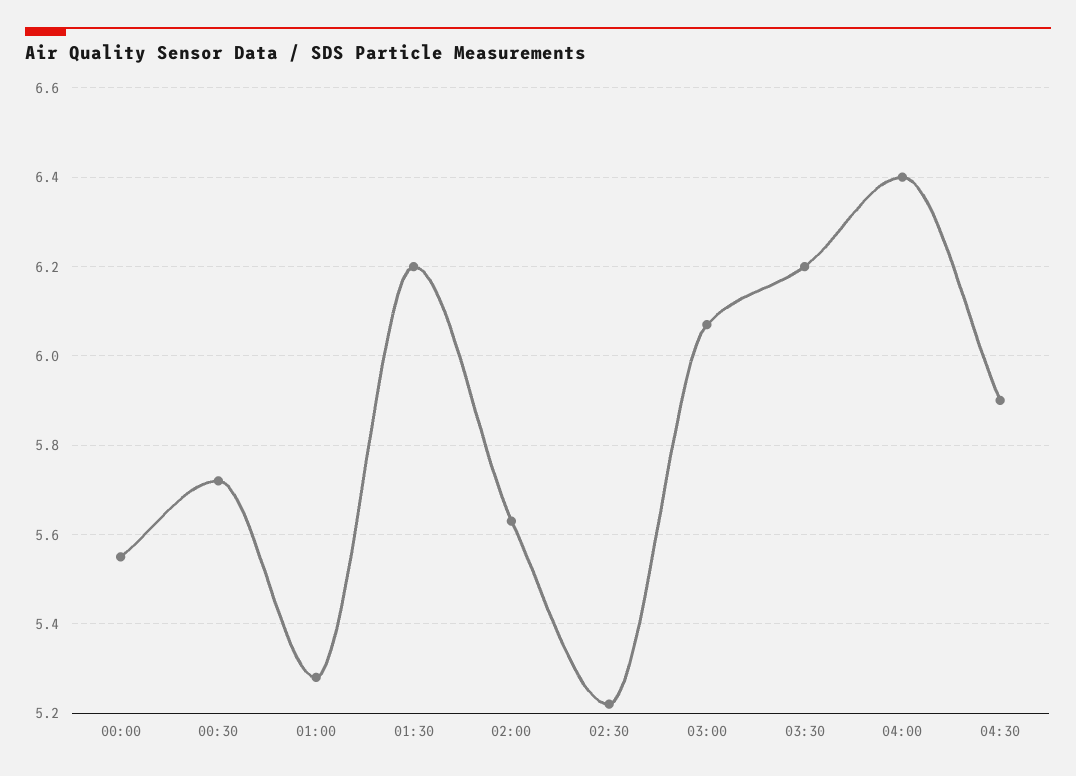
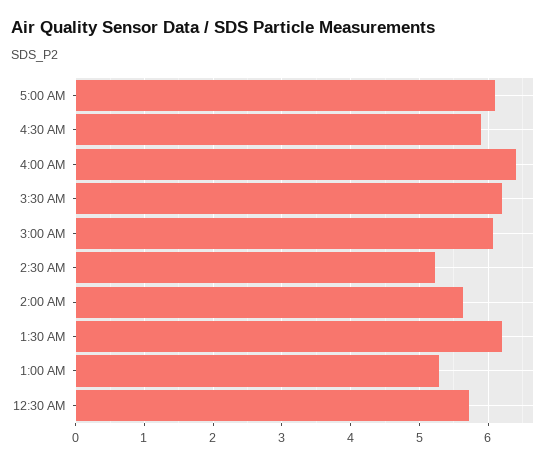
00:00: 5.55 -> none
5:00 AM: none -> 6.1

